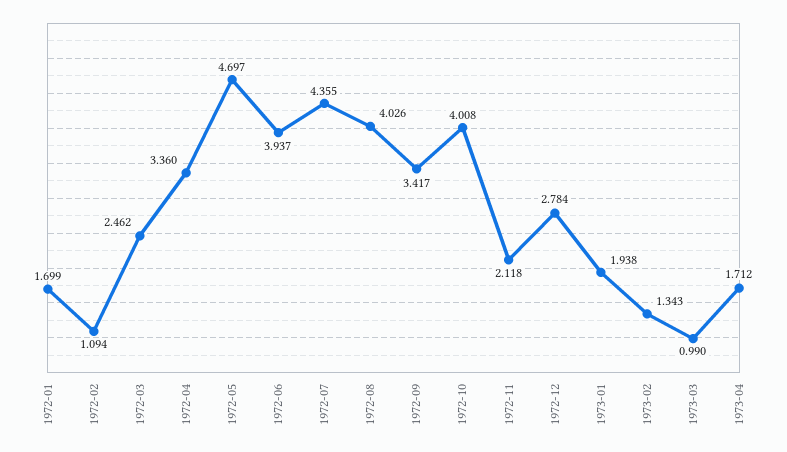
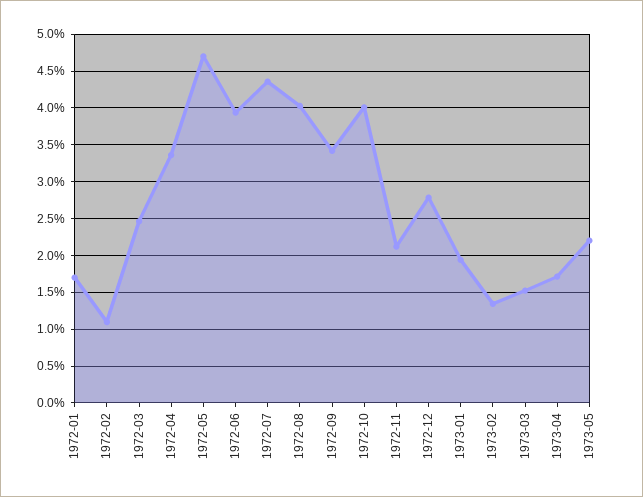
1973-03: 0.99 -> 1.5
1973-05: none -> 2.2

